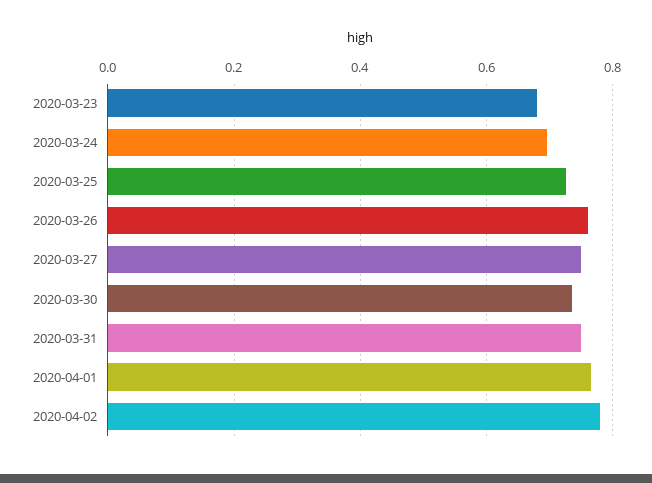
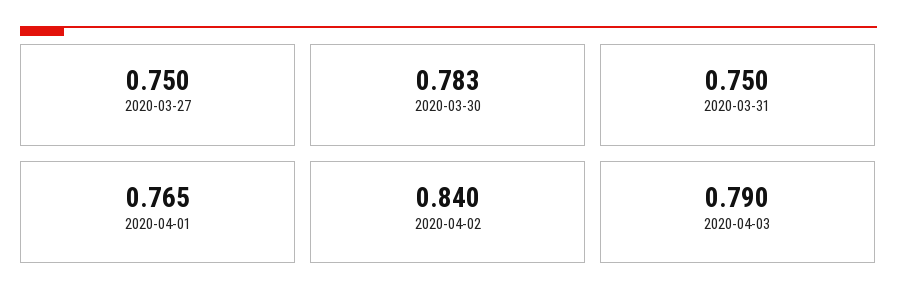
2020-03-23: 0.68 -> none
2020-03-24: 0.7 -> none
2020-03-25: 0.72 -> none
2020-03-26: 0.76 -> none
2020-03-30: 0.74 -> 0.783
2020-04-02: 0.78 -> 0.84
2020-04-03: none -> 0.79

